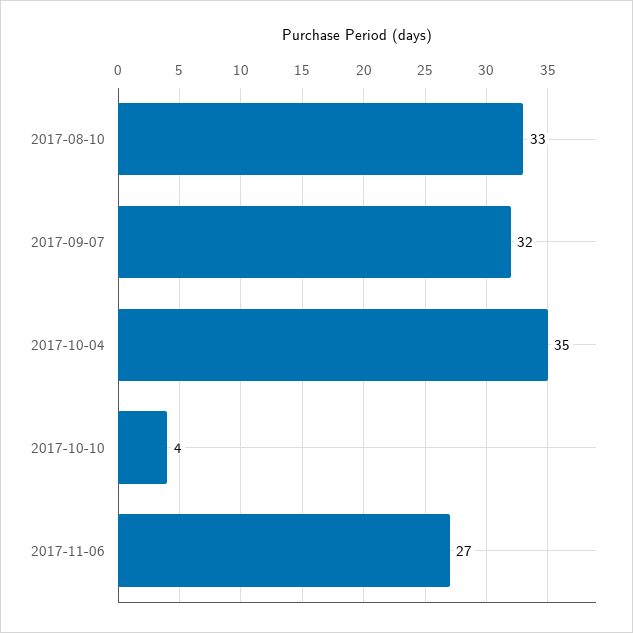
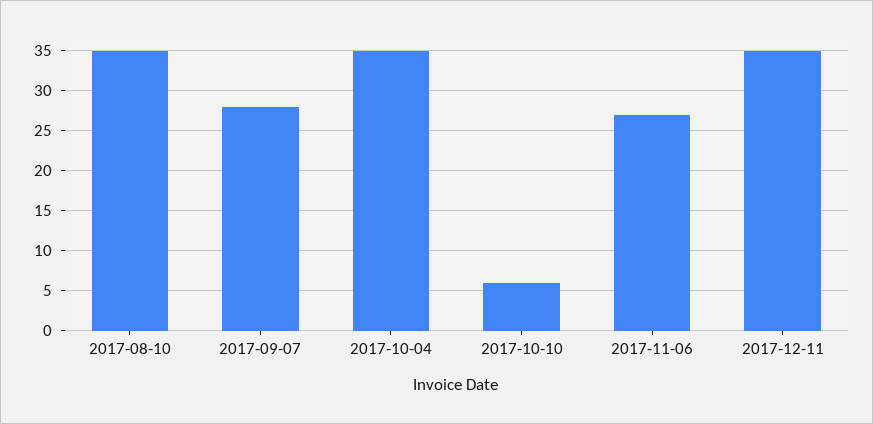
2017-08-10: 33 -> 35
2017-09-07: 32 -> 28
2017-10-10: 4 -> 6
2017-12-11: none -> 35

